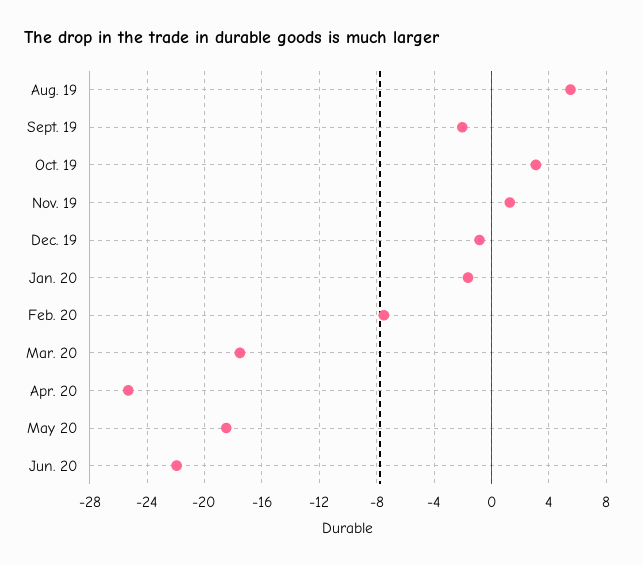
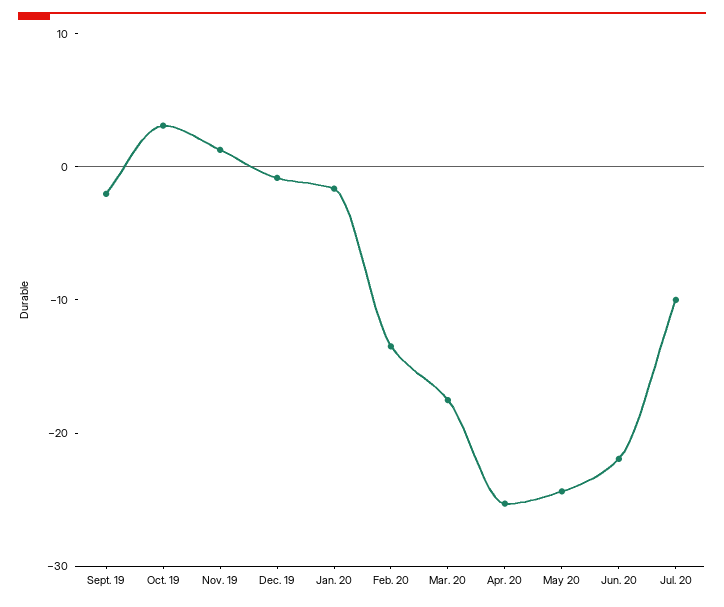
Aug. 19: 5.5 -> none
Feb. 20: -7.5 -> -14
May 20: -18.5 -> -24
Jul. 20: none -> -10

